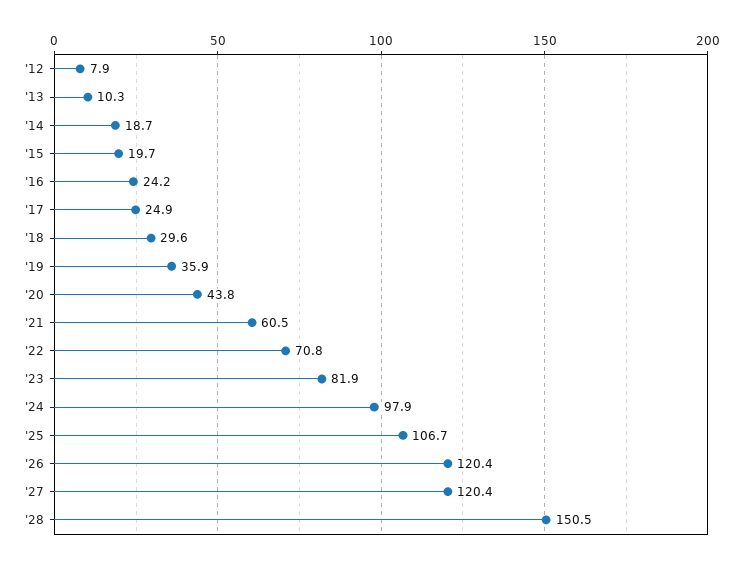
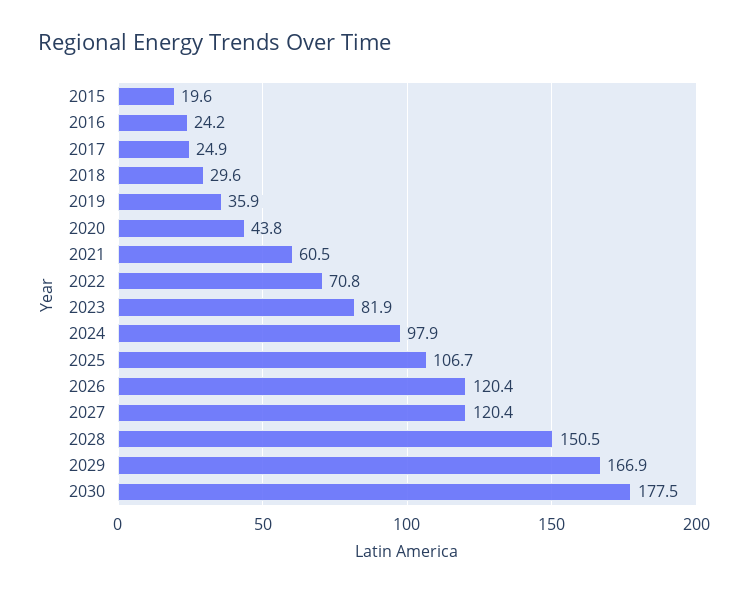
'12: 7.9 -> none
'13: 10.3 -> none
'14: 18.7 -> none
'15: 19.7 -> 19.6
2029: none -> 166.9
2030: none -> 177.5

